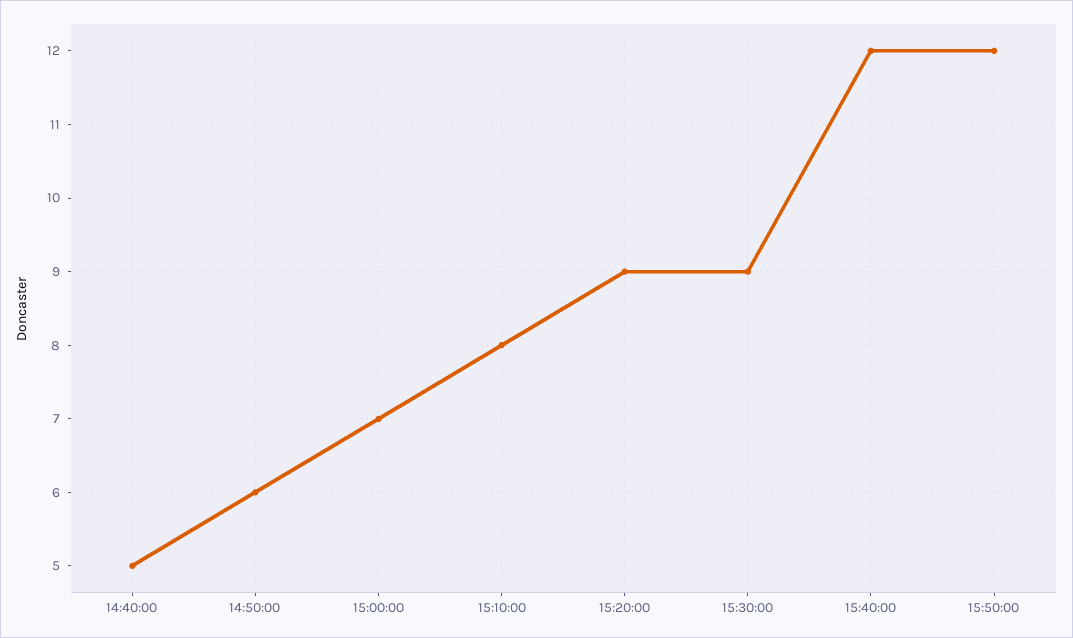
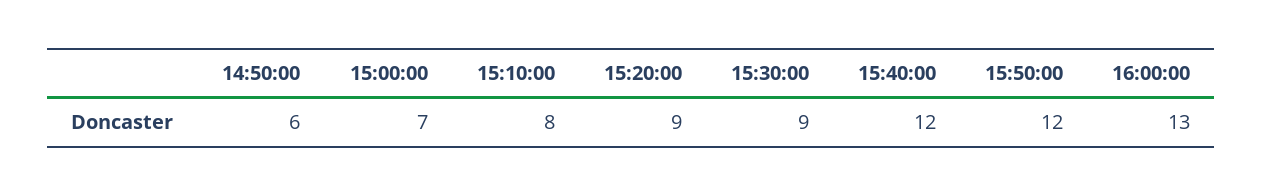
14:40:00: 5 -> none
16:00:00: none -> 13

